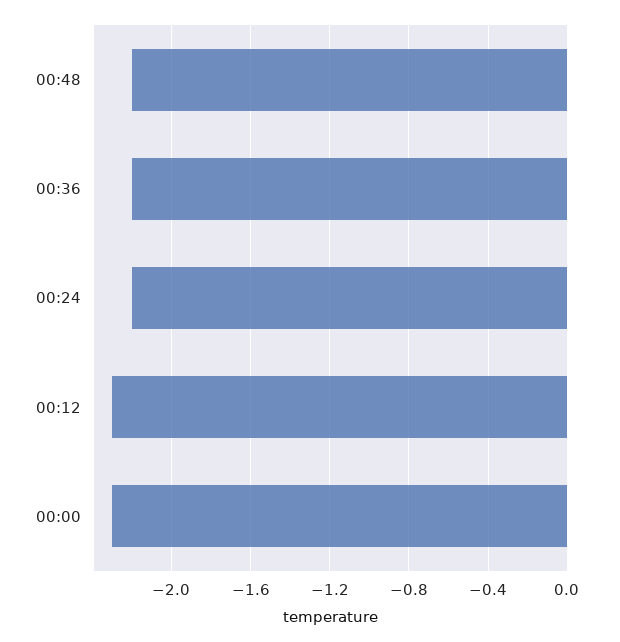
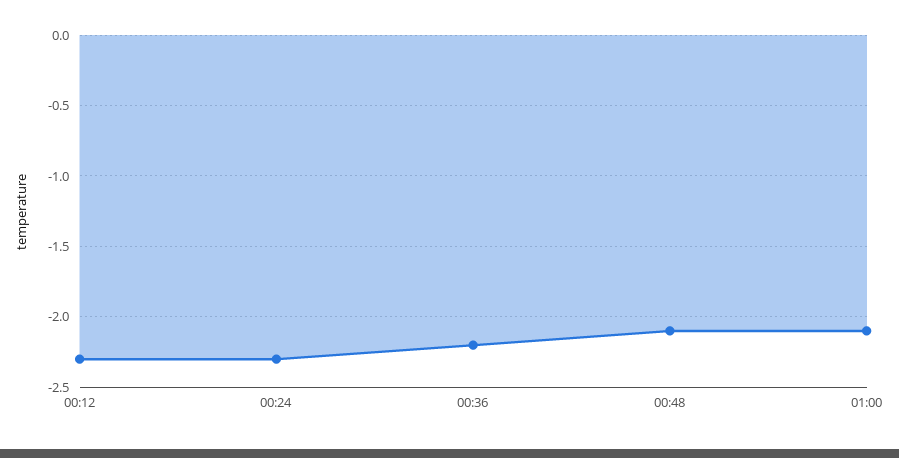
00:48: -2.2 -> -2.1
00:24: -2.2 -> -2.3
00:00: -2.3 -> none
01:00: none -> -2.1

